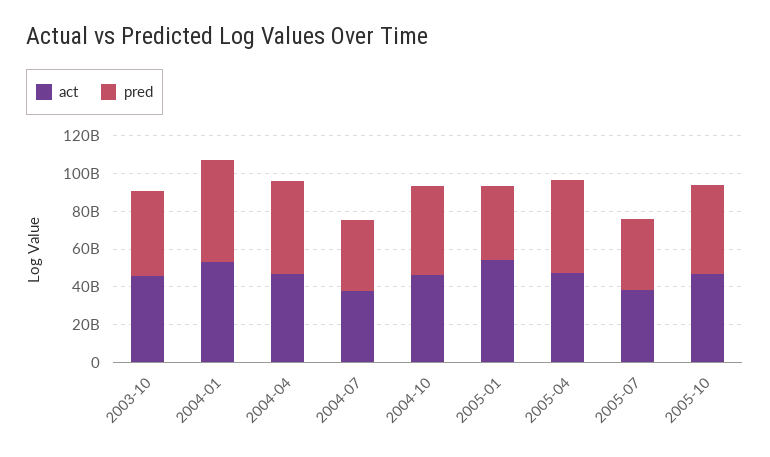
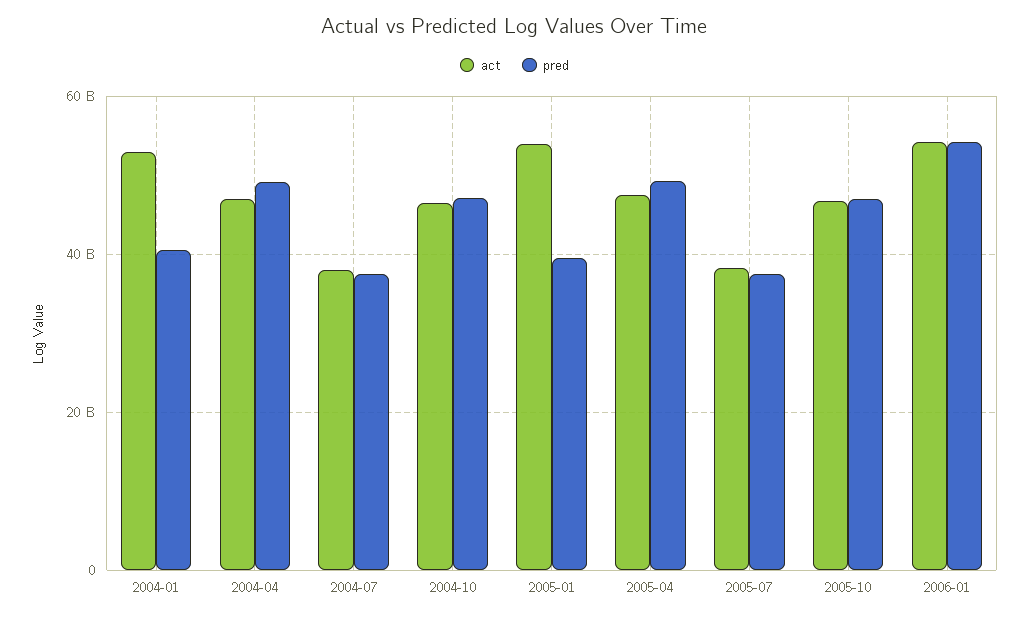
act, 2003-10: 45000000000 -> none
pred, 2003-10: 45000000000 -> none
pred, 2004-01: 55000000000 -> 40000000000
act, 2006-01: none -> 54000000000
pred, 2006-01: none -> 54000000000

